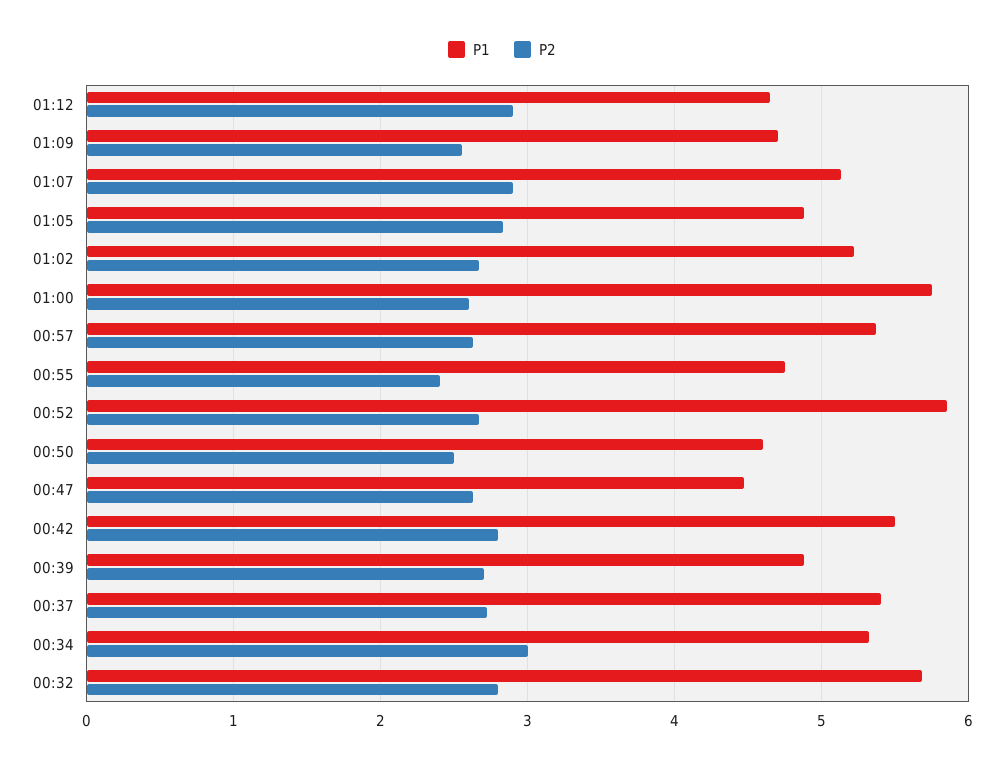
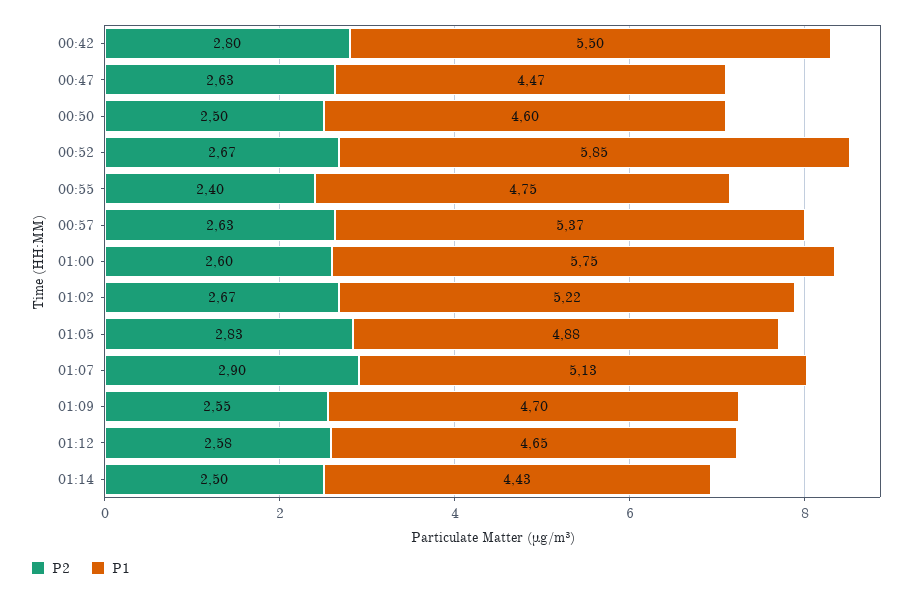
P2, 01:12: 2.9 -> 2.58
P1, 00:39: 4.9 -> none
P2, 00:39: 2.7 -> none
P1, 00:37: 5.4 -> none
P2, 00:37: 2.7 -> none
P1, 00:34: 5.3 -> none
P2, 00:34: 3 -> none
P1, 00:32: 5.7 -> none
P2, 00:32: 2.8 -> none
P2, 01:14: none -> 2.5
P1, 01:14: none -> 4.43

